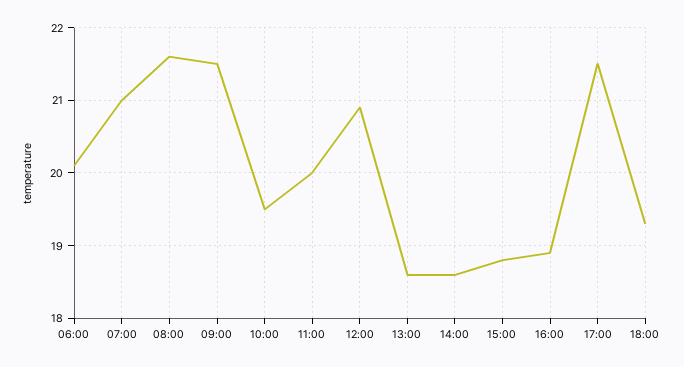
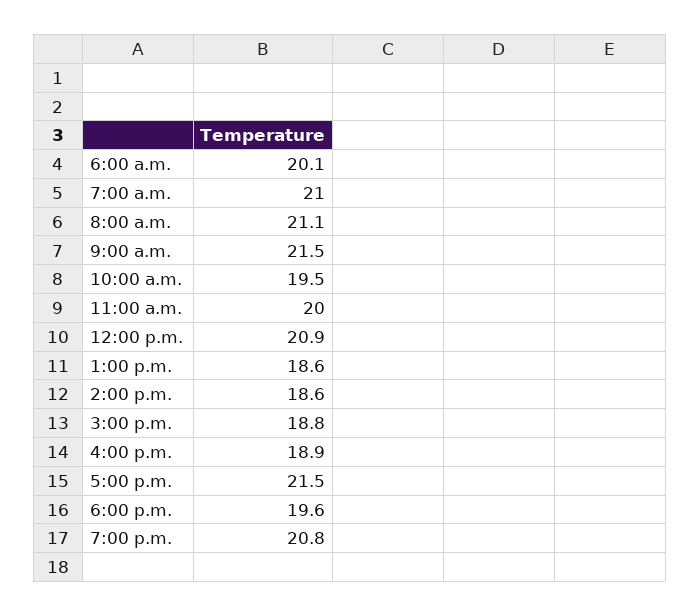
08:00: 21.6 -> 21.1
18:00: 19.3 -> 19.6
7:00 p.m.: none -> 20.8

